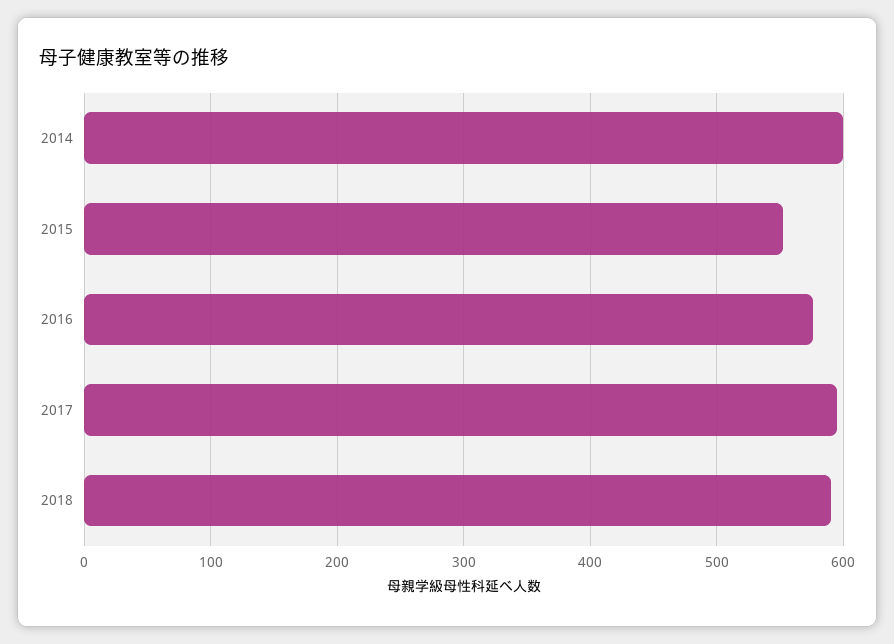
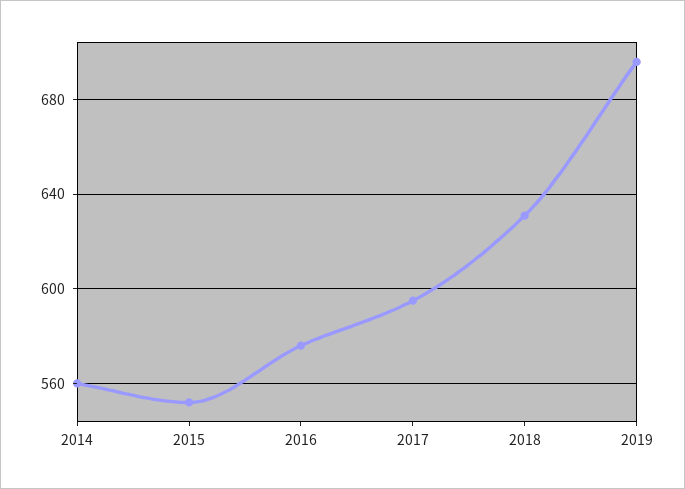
2014: 600 -> 560
2018: 590 -> 630
2019: none -> 695

